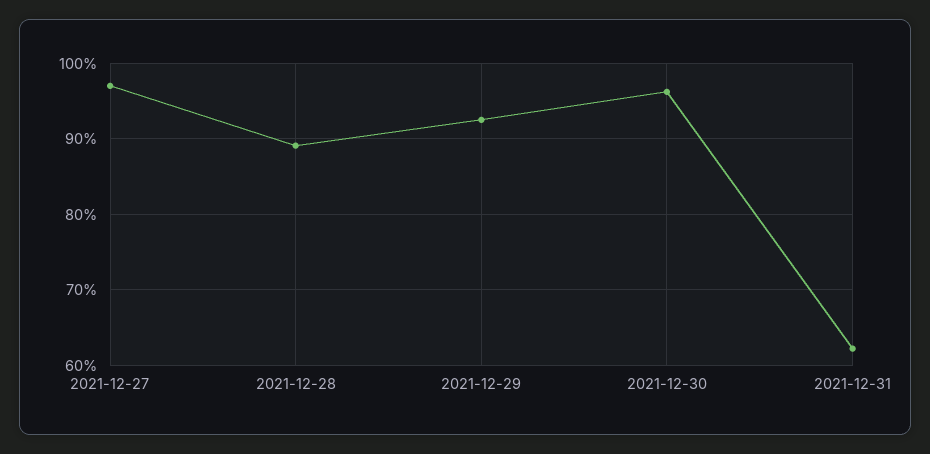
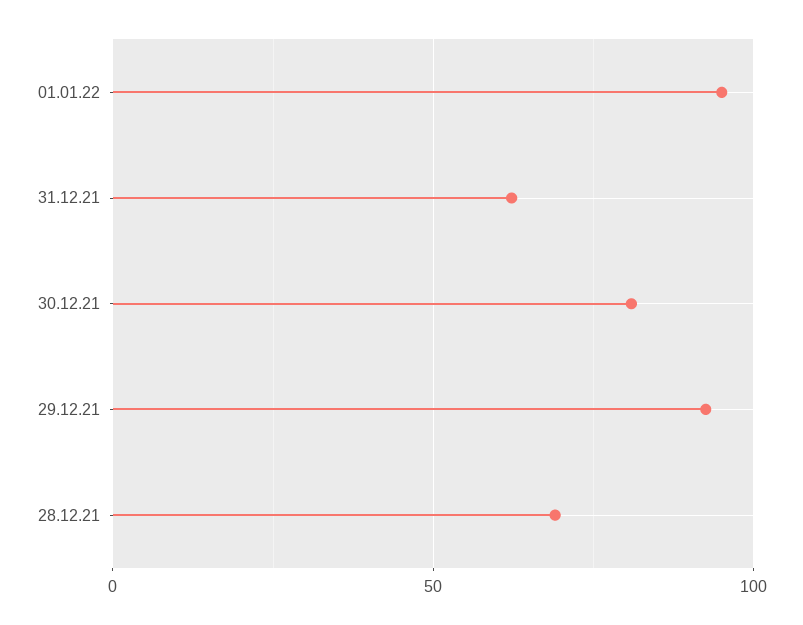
2021-12-27: 97 -> none
2021-12-28: 89 -> 70
2021-12-30: 96 -> 80
01.01.22: none -> 95

